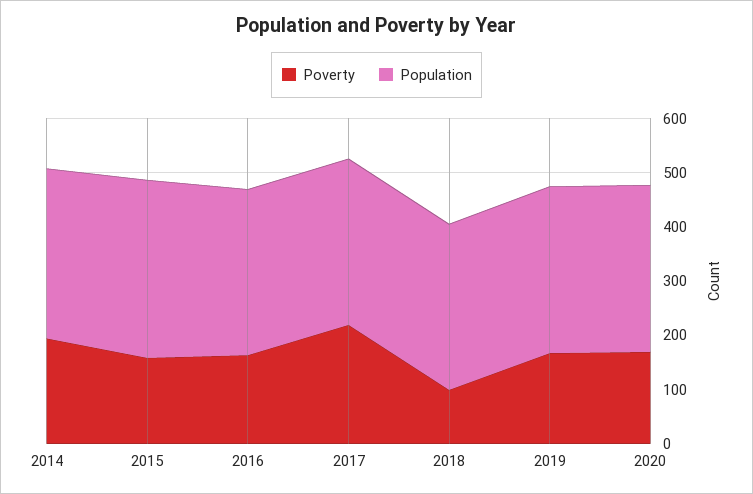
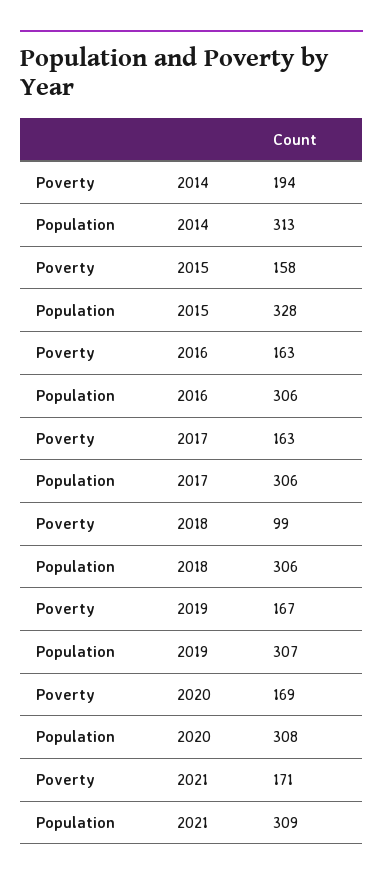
Poverty, 2017: 220 -> 163
Poverty, 2021: none -> 171
Population, 2021: none -> 309

